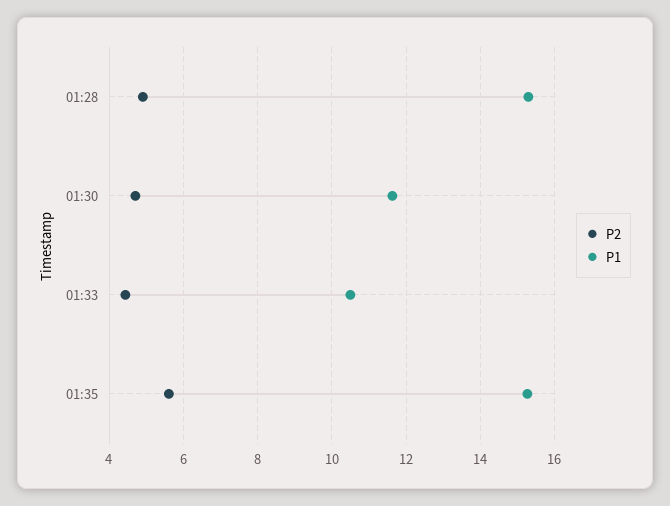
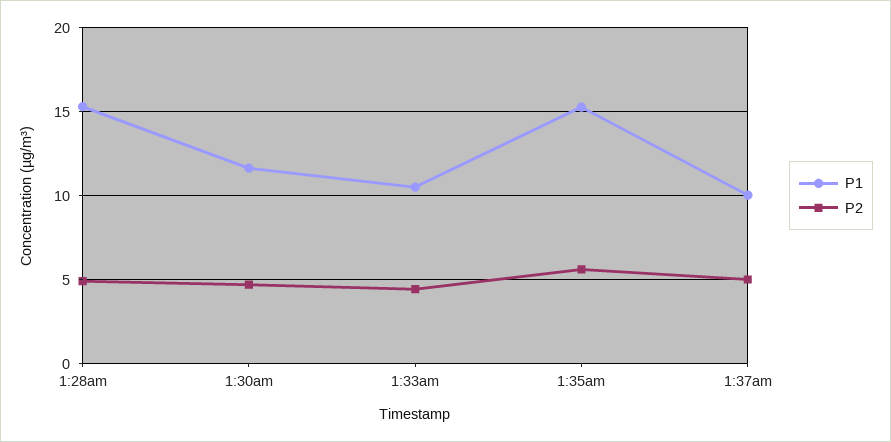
P1, 1:37am: none -> 10
P2, 1:37am: none -> 5

